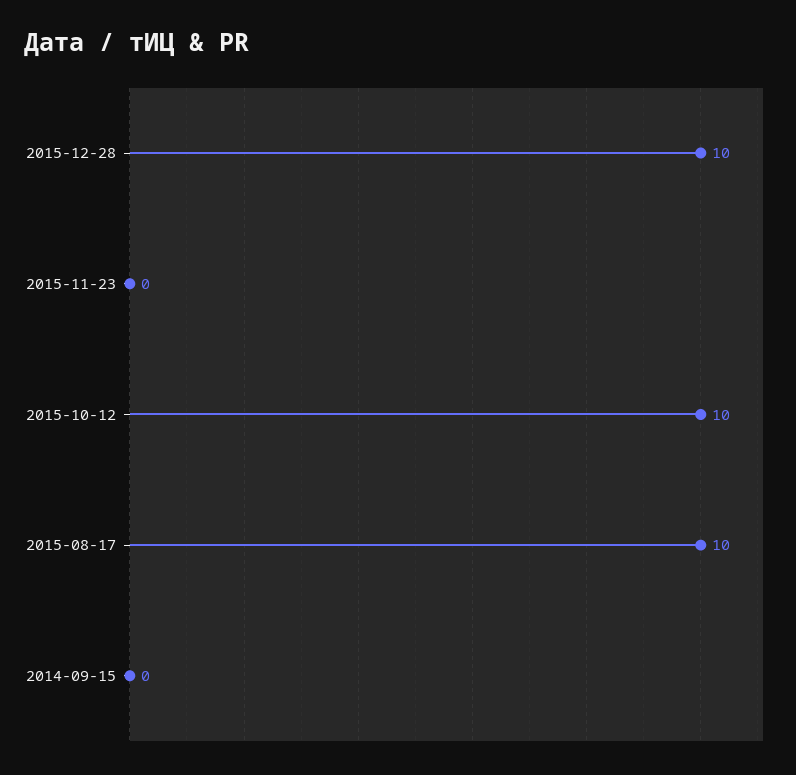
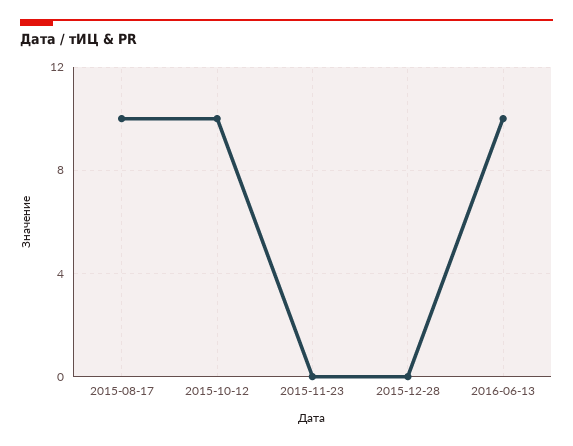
2015-12-28: 10 -> 0
2014-09-15: 0 -> none
2016-06-13: none -> 10

